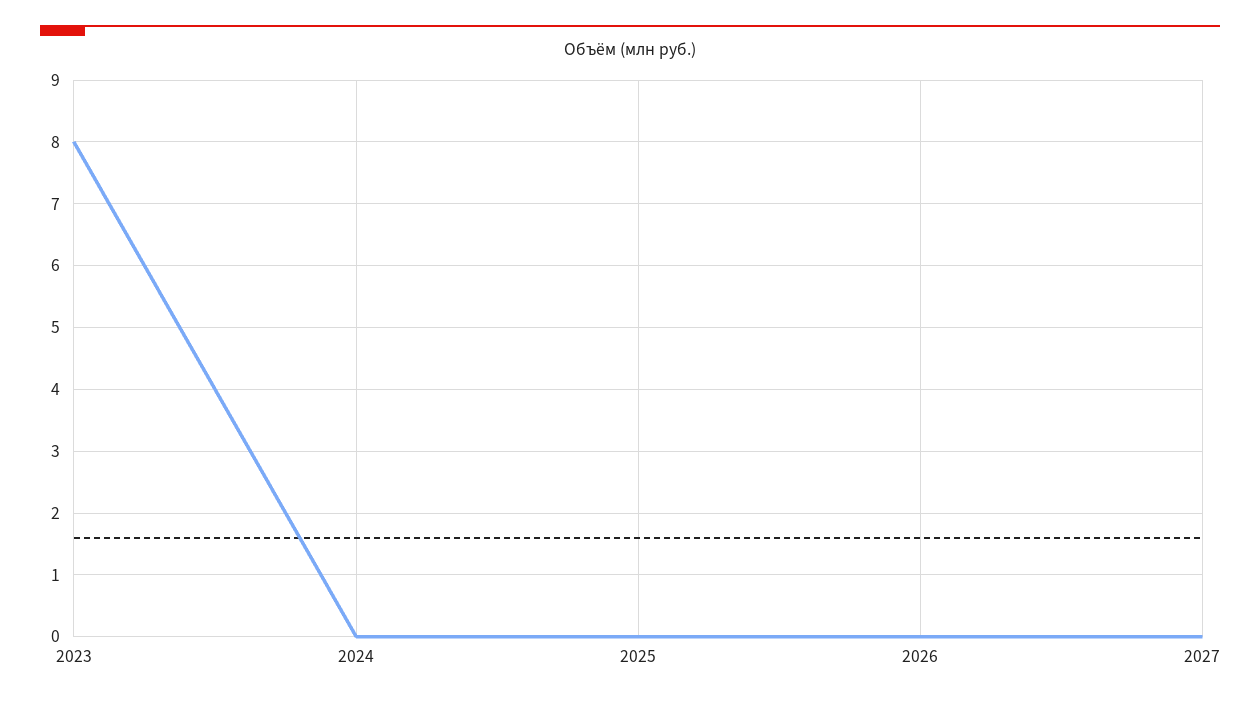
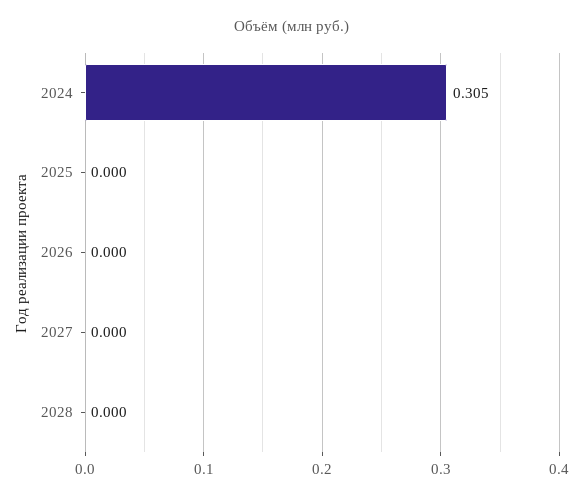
2023: 8 -> none
2024: 0 -> 0.305
2028: none -> 0

